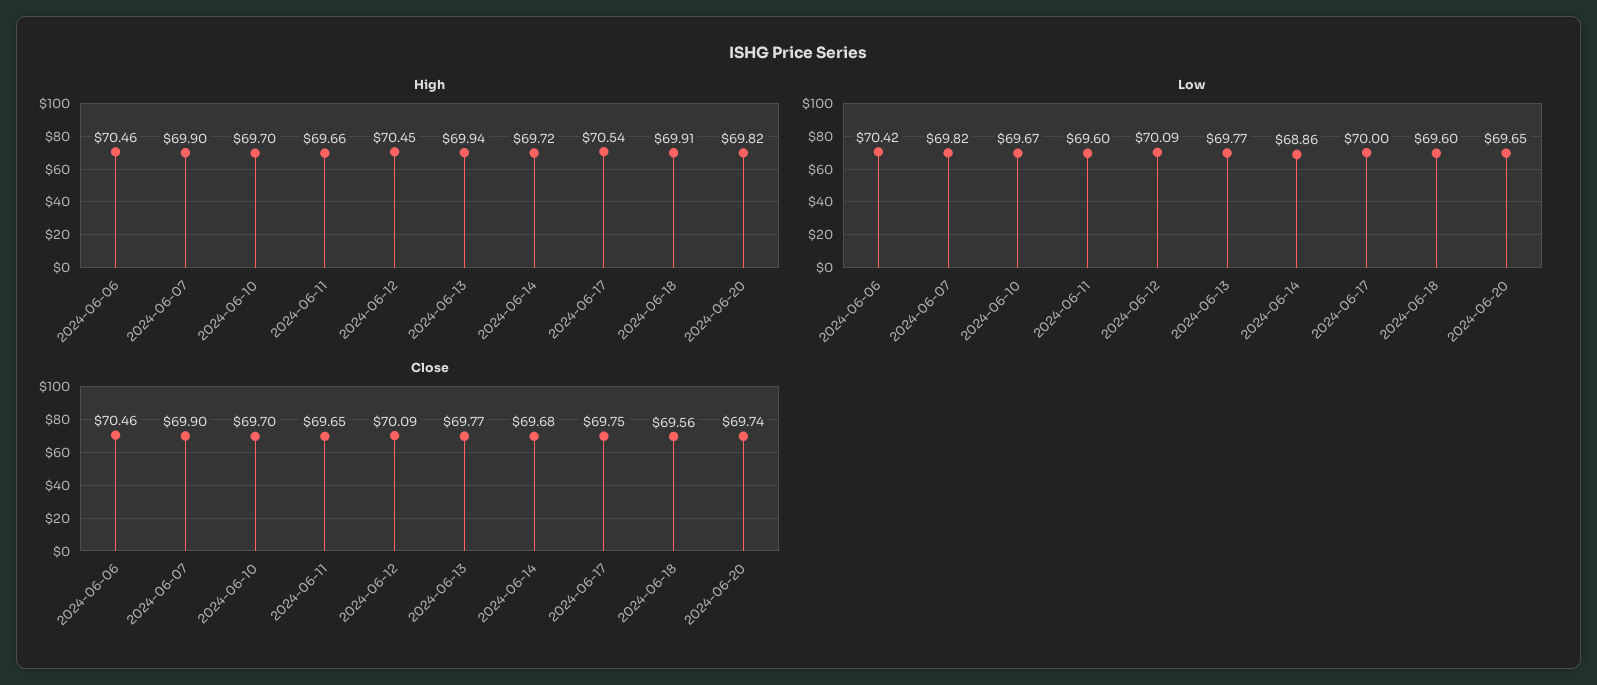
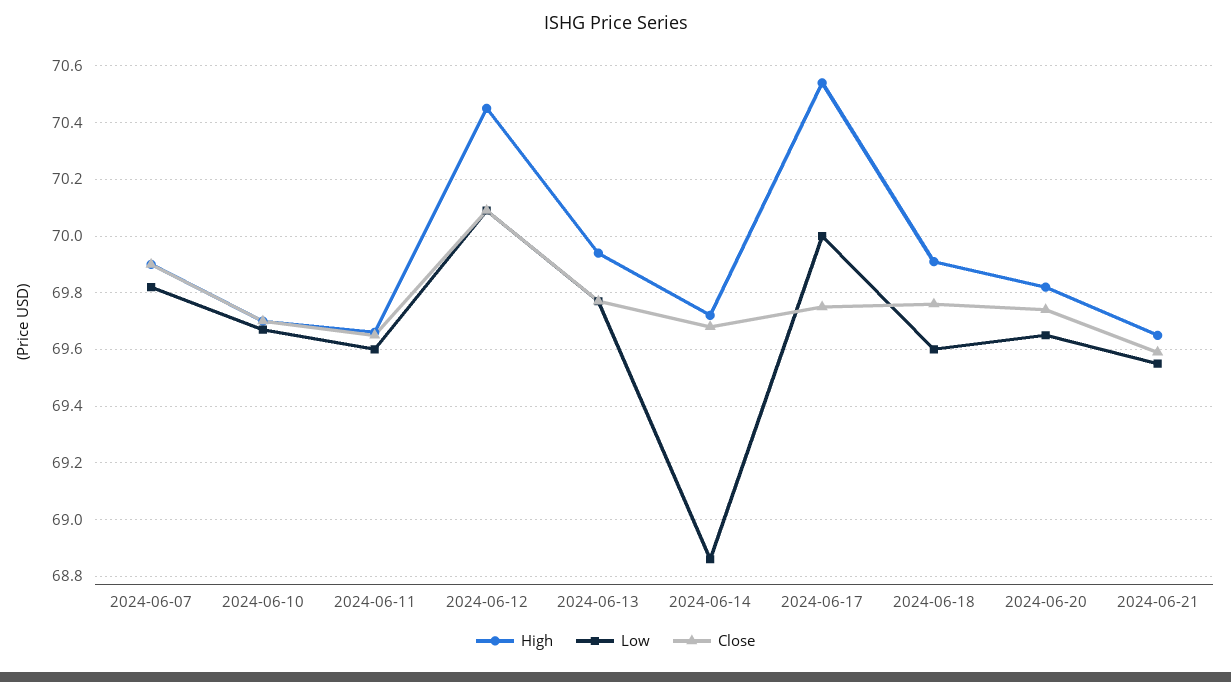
High, 2024-06-06: 70.46 -> none
Low, 2024-06-06: 70.42 -> none
Close, 2024-06-06: 70.46 -> none
Close, 2024-06-18: 69.56 -> 69.75
High, 2024-06-21: none -> 69.65
Low, 2024-06-21: none -> 69.55
Close, 2024-06-21: none -> 69.6

